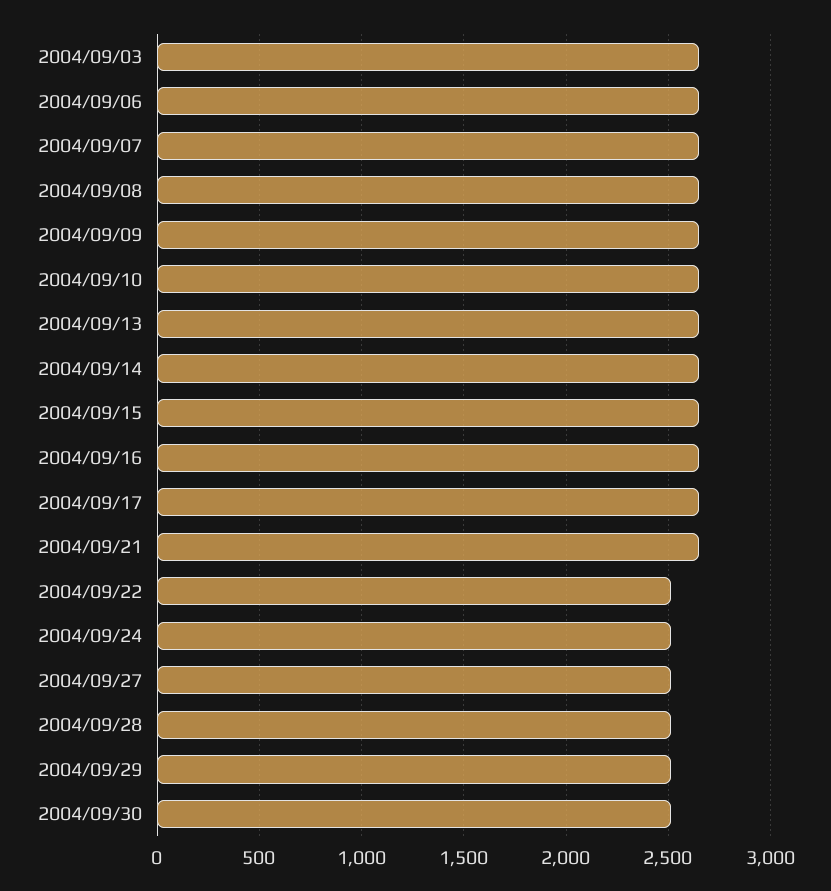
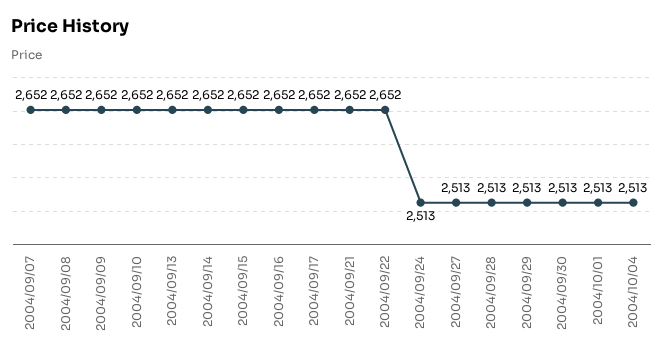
2004/09/03: 2650 -> none
2004/09/06: 2650 -> none
2004/09/22: 2500 -> 2652
2004/10/01: none -> 2513
2004/10/04: none -> 2513

